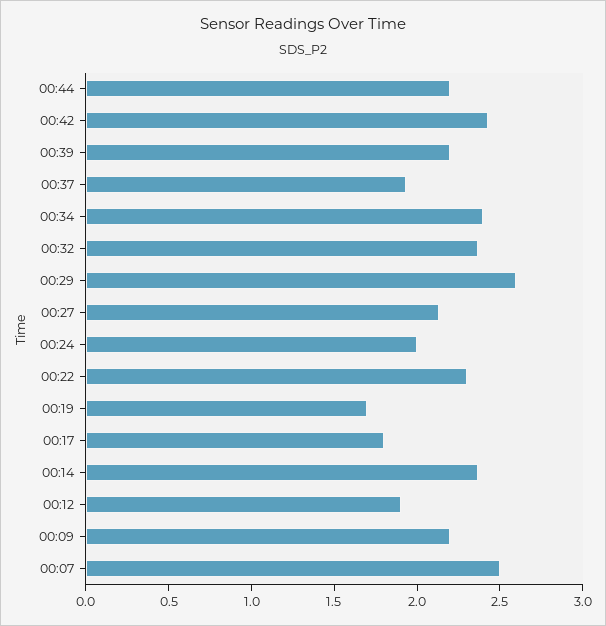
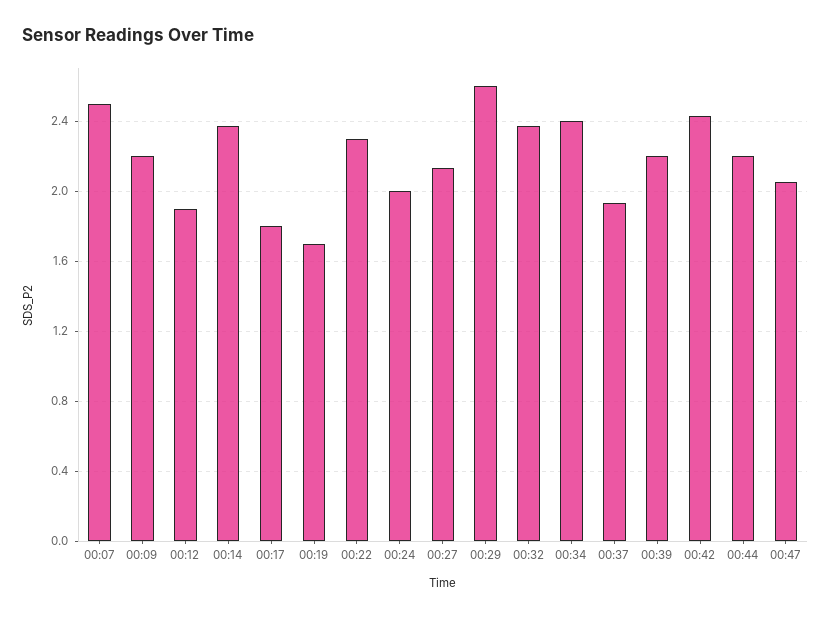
00:47: none -> 2.05

